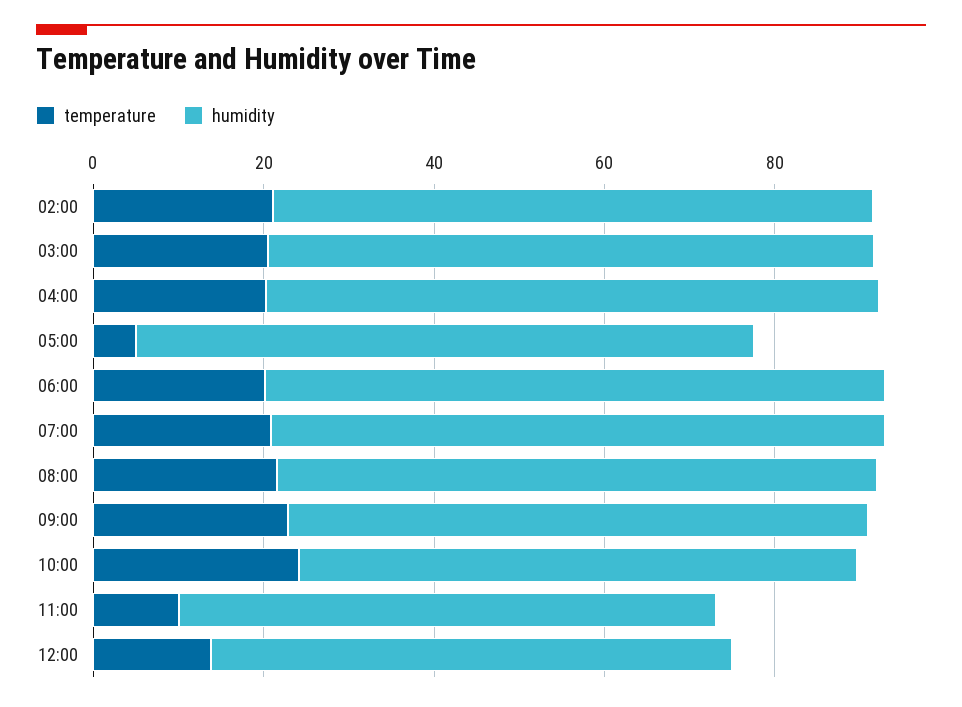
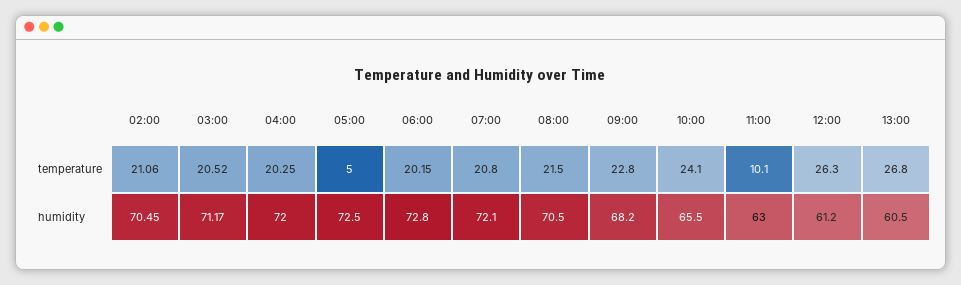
temperature, 12:00: 15 -> 26.3
temperature, 13:00: none -> 26.8
humidity, 13:00: none -> 60.5

